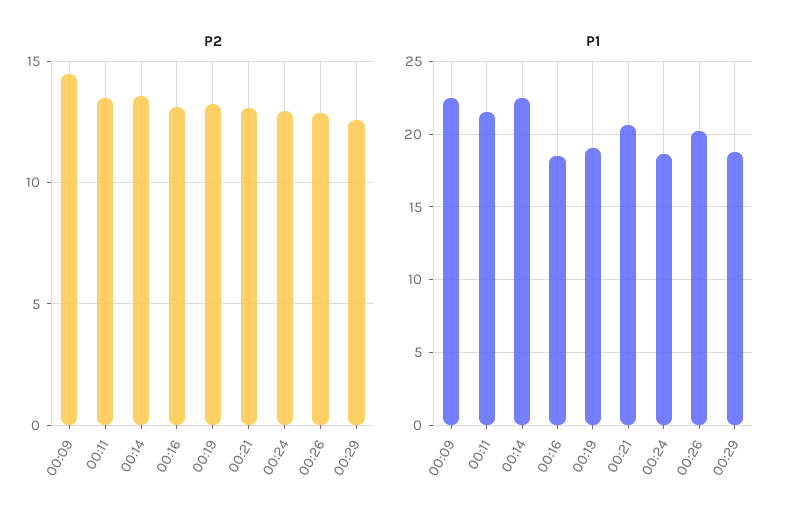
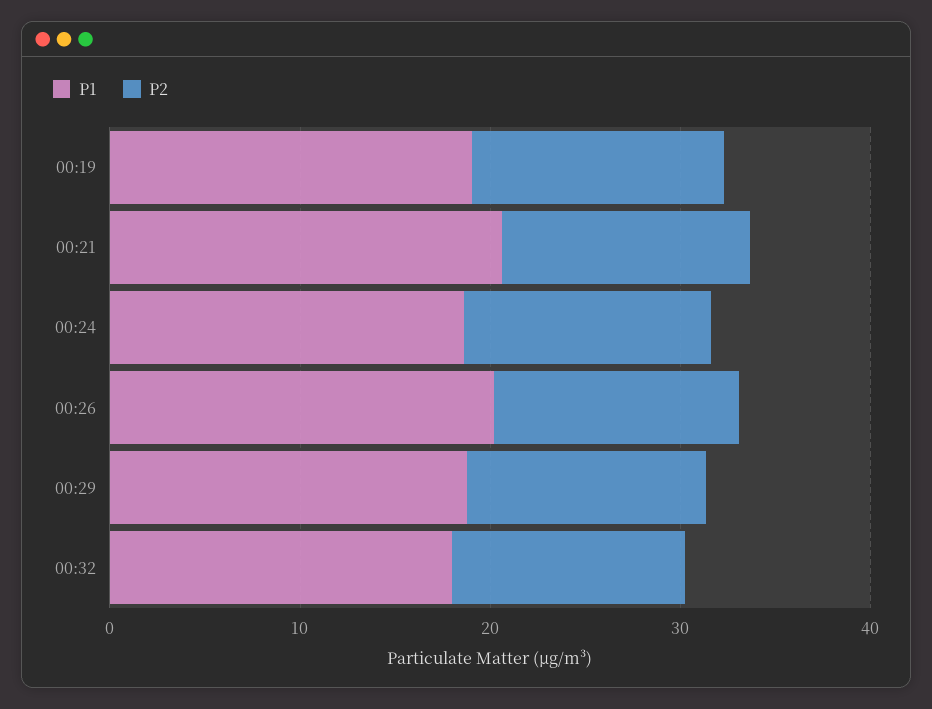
P2, 00:09: 14.5 -> none
P2, 00:11: 13.5 -> none
P2, 00:14: 13.5 -> none
P2, 00:16: 13 -> none
P1, 00:09: 22.5 -> none
P1, 00:11: 21.5 -> none
P1, 00:14: 22.5 -> none
P1, 00:16: 18.5 -> none
P1, 00:32: none -> 18
P2, 00:32: none -> 12

